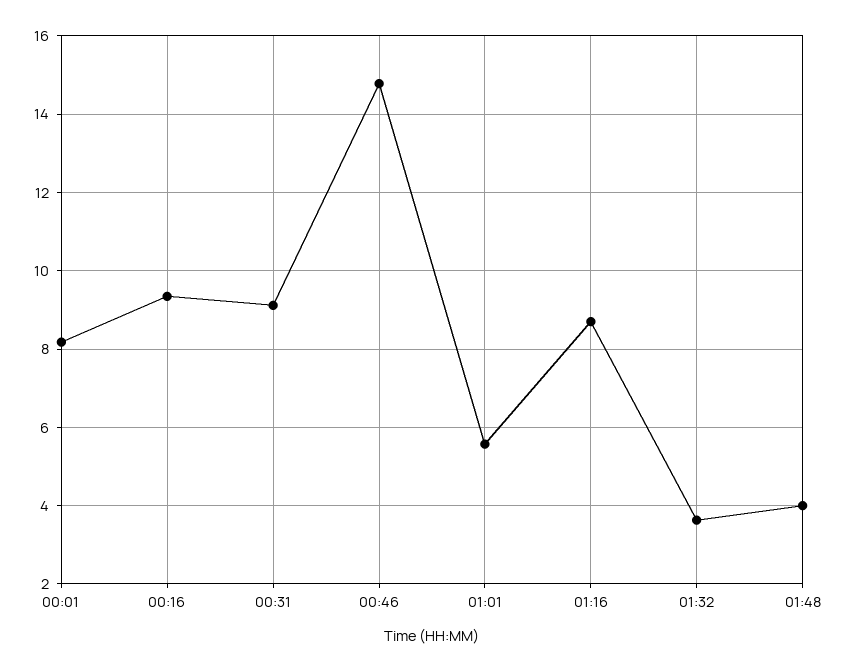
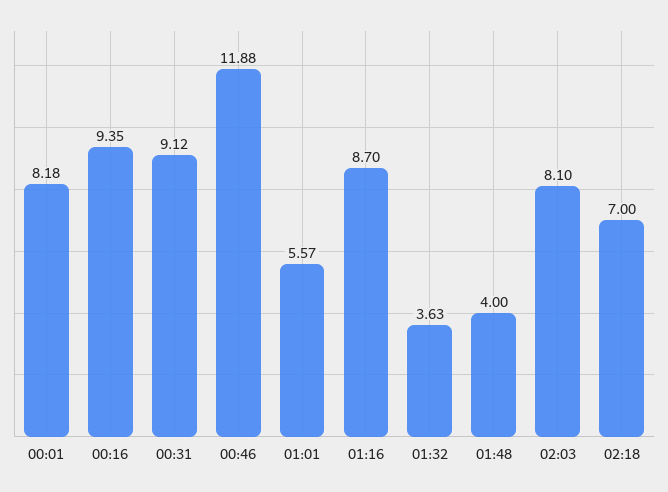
00:46: 14.8 -> 11.88
02:03: none -> 8.1
02:18: none -> 7

